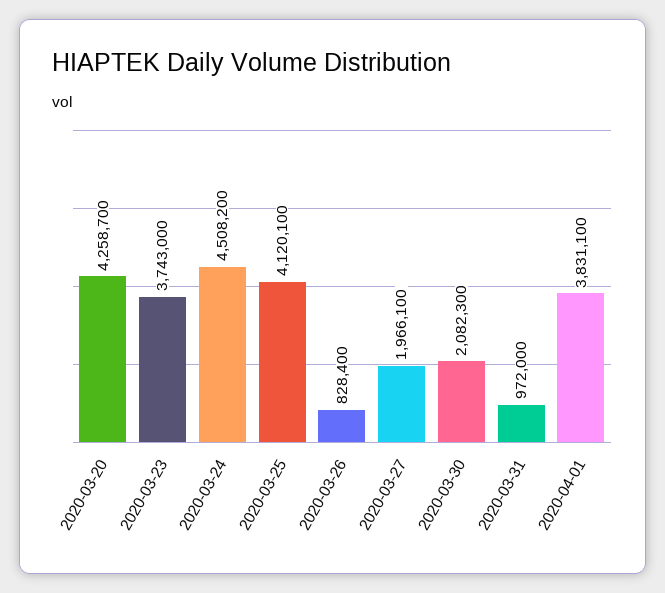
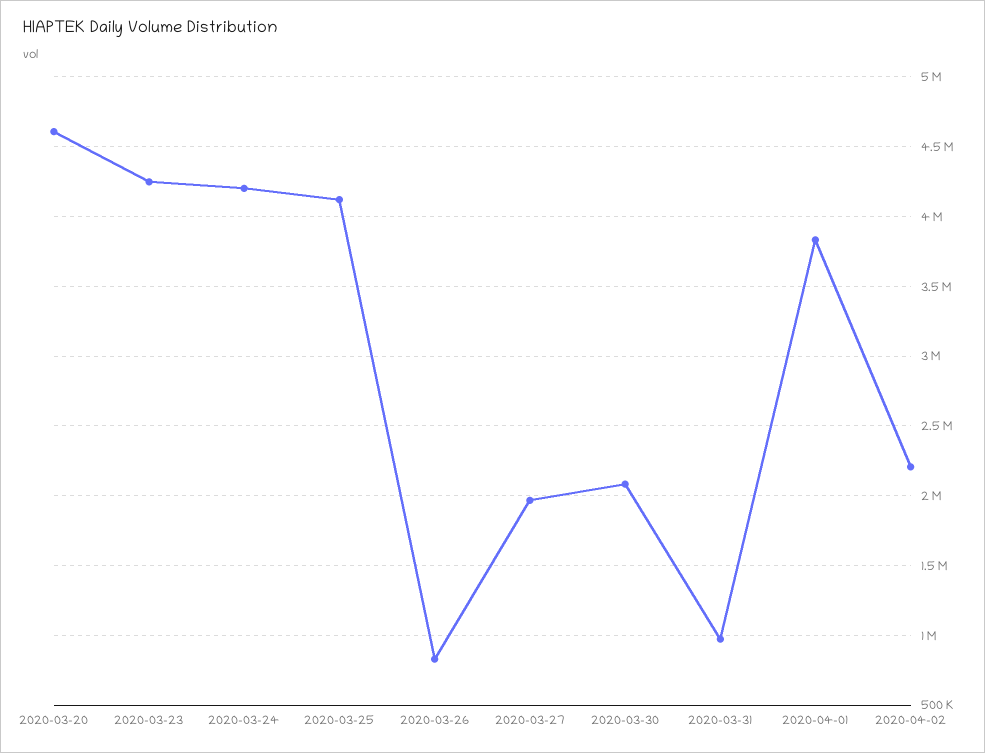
2020-03-20: 4258700 -> 4600000
2020-03-23: 3743000 -> 4250000
2020-03-24: 4508200 -> 4200000
2020-04-02: none -> 2200000

